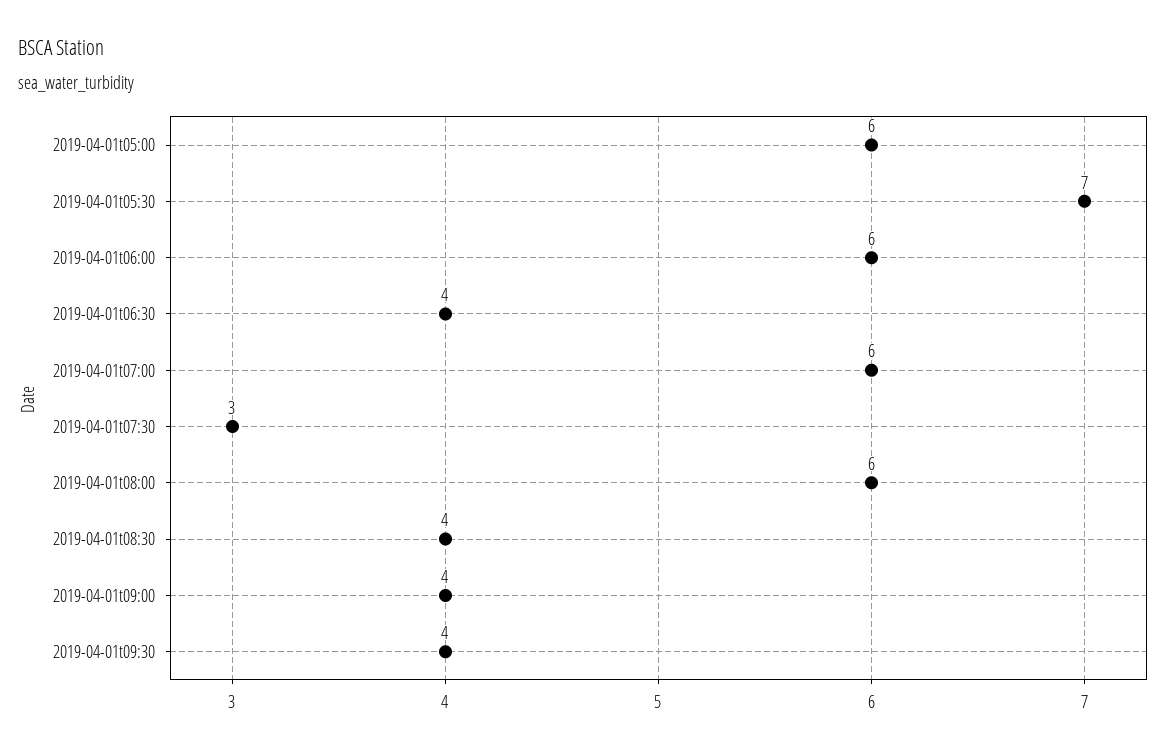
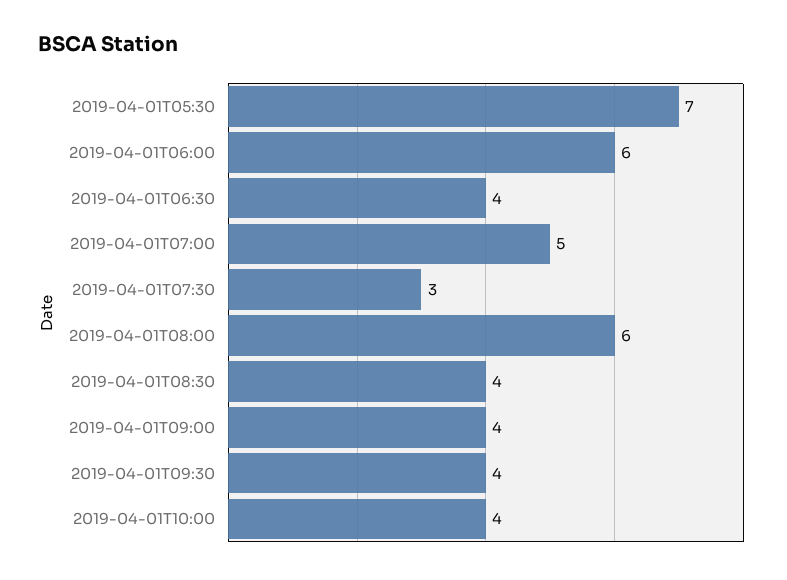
2019-04-01t05:00: 6 -> none
2019-04-01t07:00: 6 -> 5
2019-04-01T10:00: none -> 4

